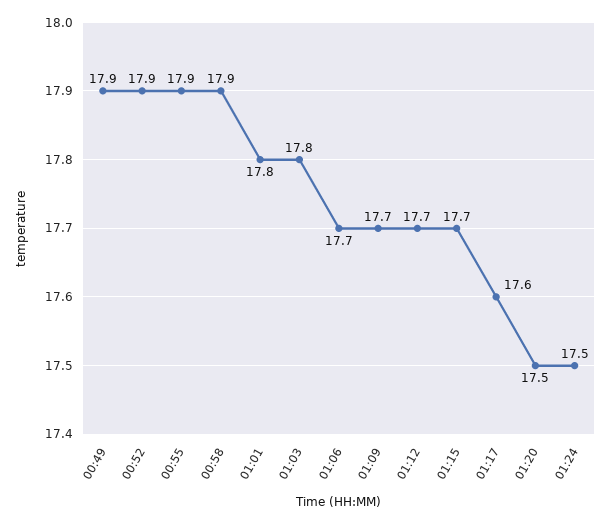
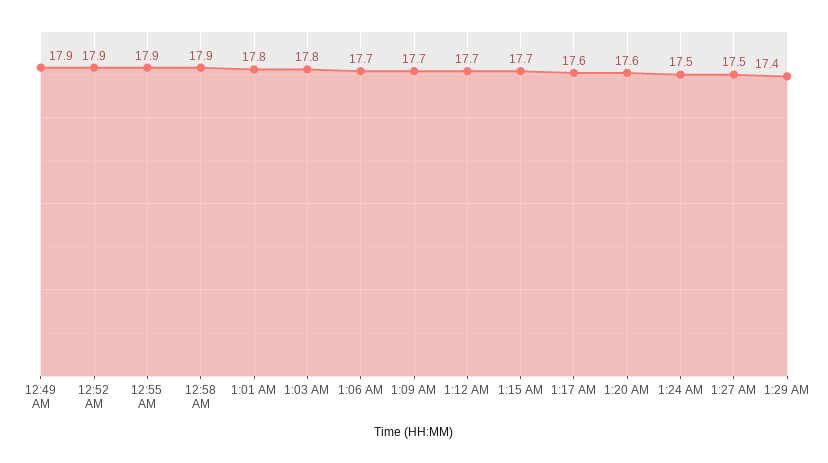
01:20: 17.5 -> 17.6
1:27 AM: none -> 17.5
1:29 AM: none -> 17.4

